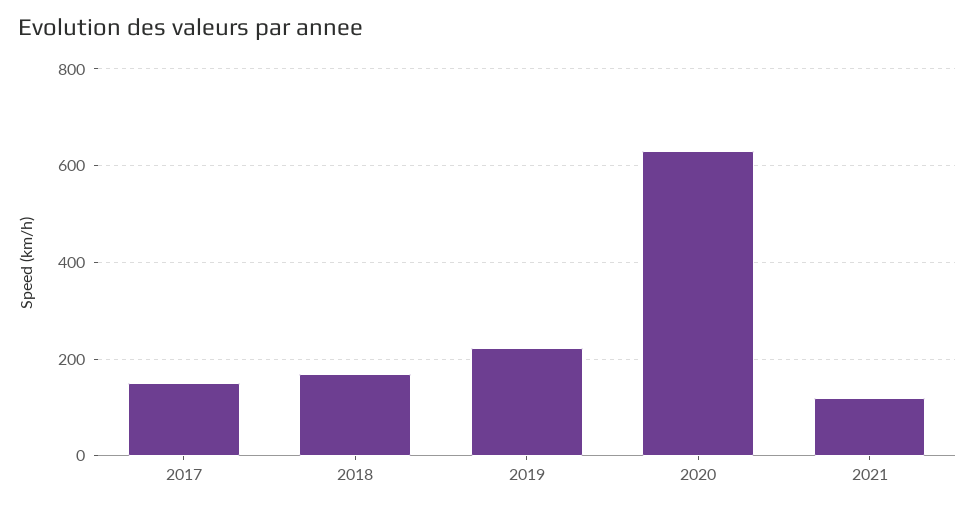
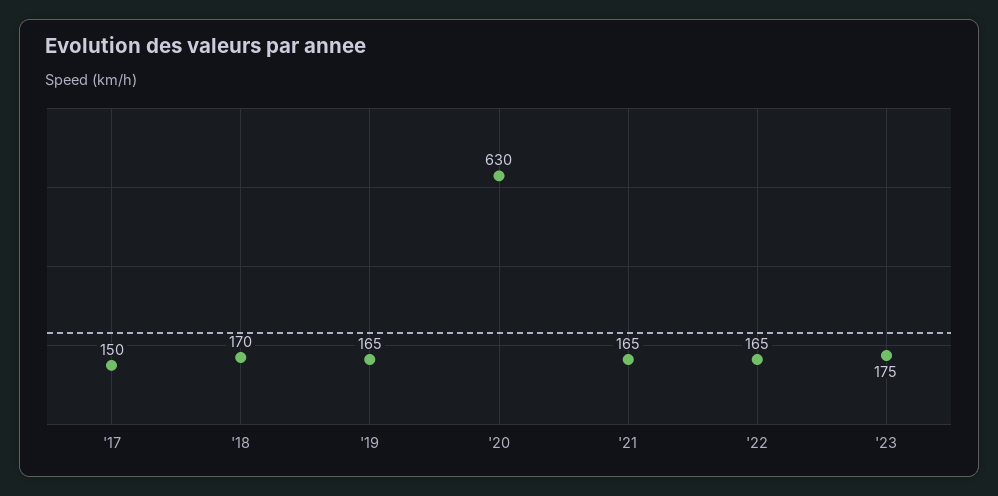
2019: 220 -> 165
2021: 120 -> 165
'22: none -> 165
'23: none -> 175

